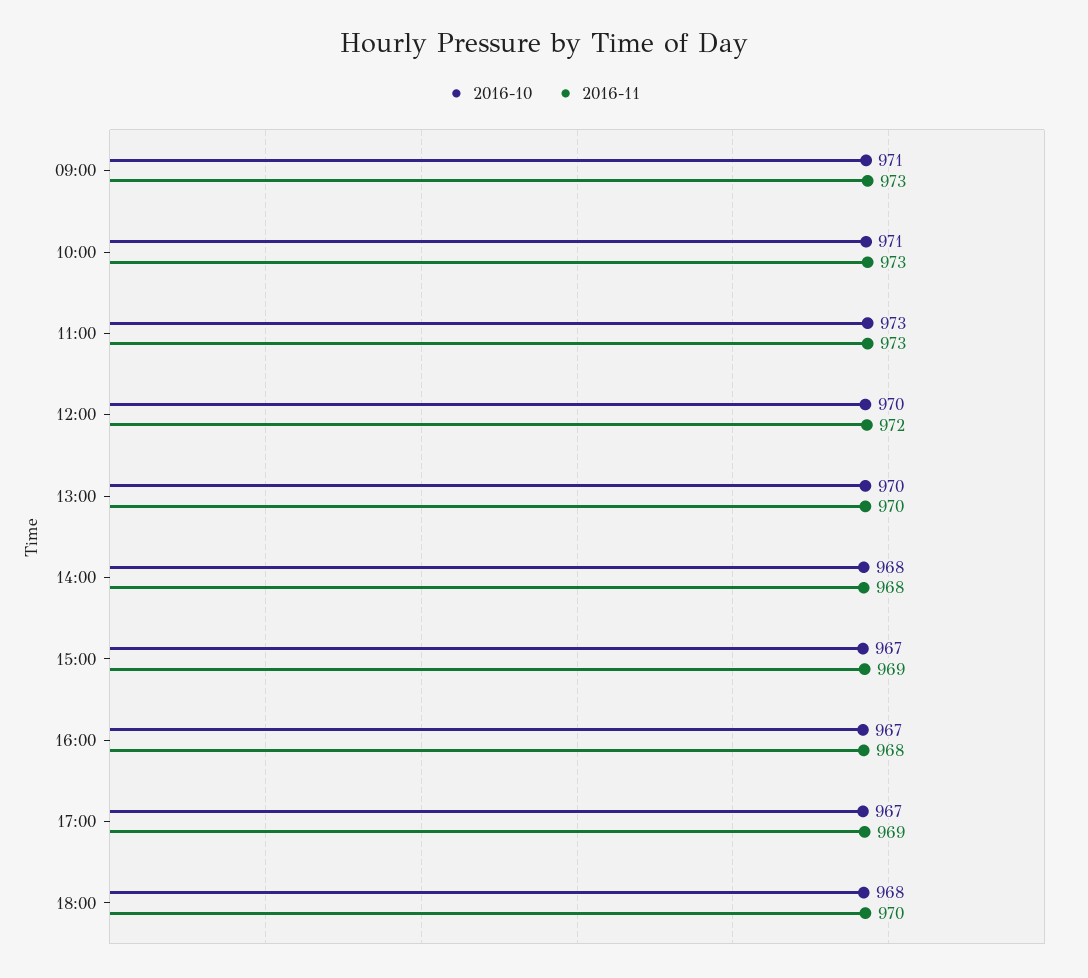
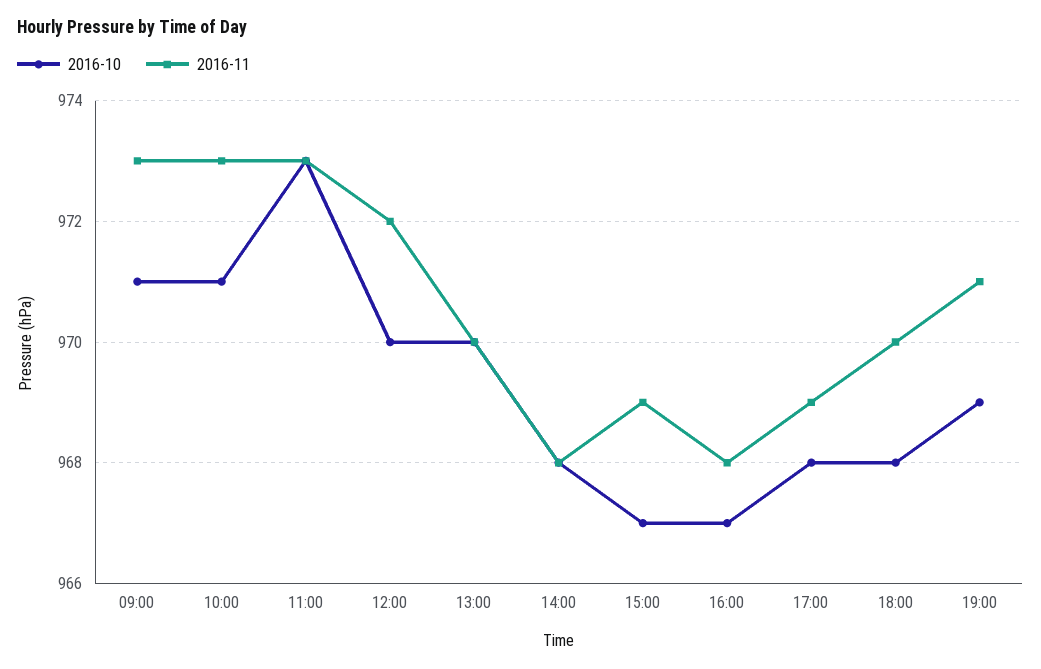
2016-10, 17:00: 967 -> 968
2016-10, 19:00: none -> 969
2016-11, 19:00: none -> 971

